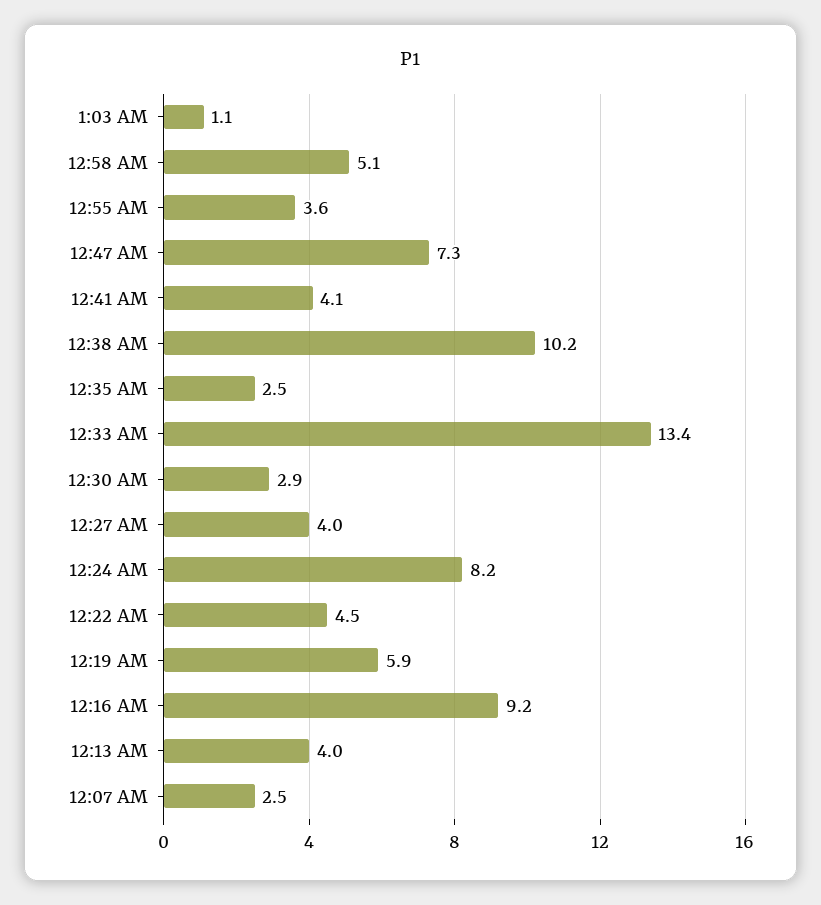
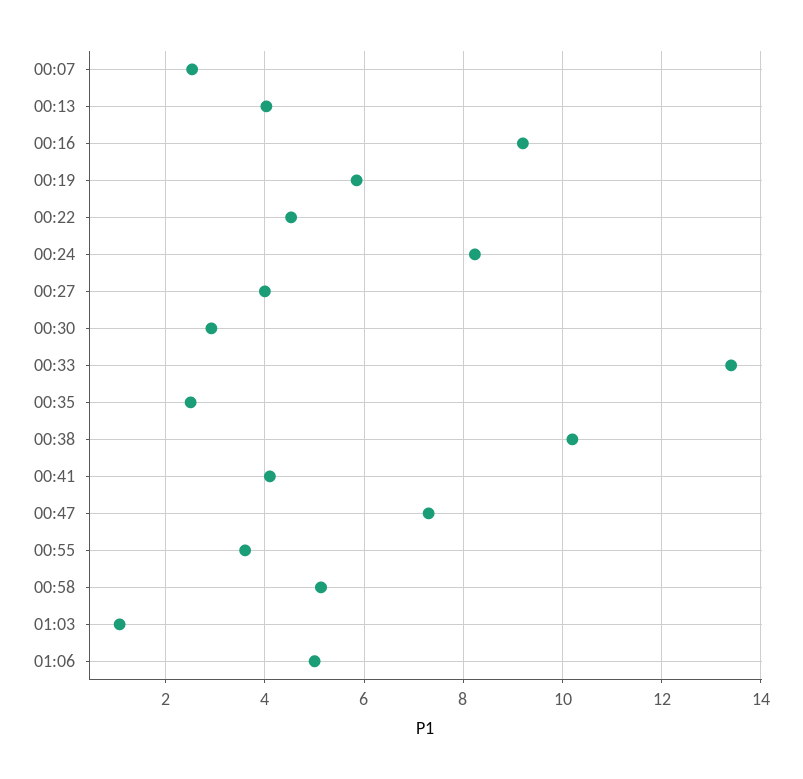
01:06: none -> 5

